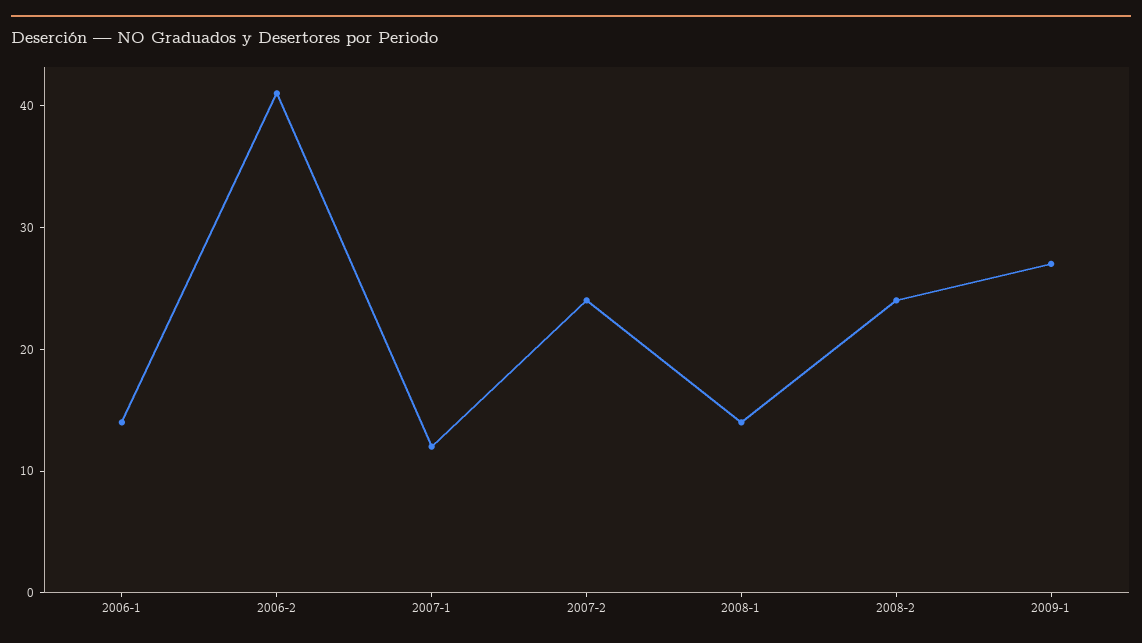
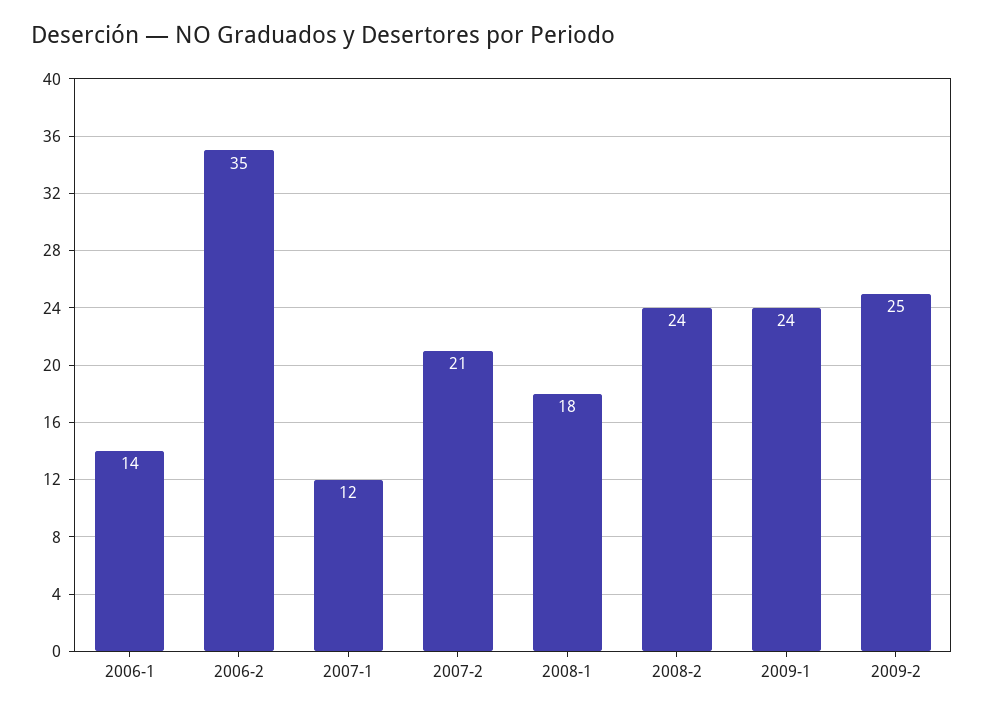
2006-2: 41 -> 35
2007-2: 24 -> 21
2008-1: 14 -> 18
2009-1: 27 -> 24
2009-2: none -> 25

